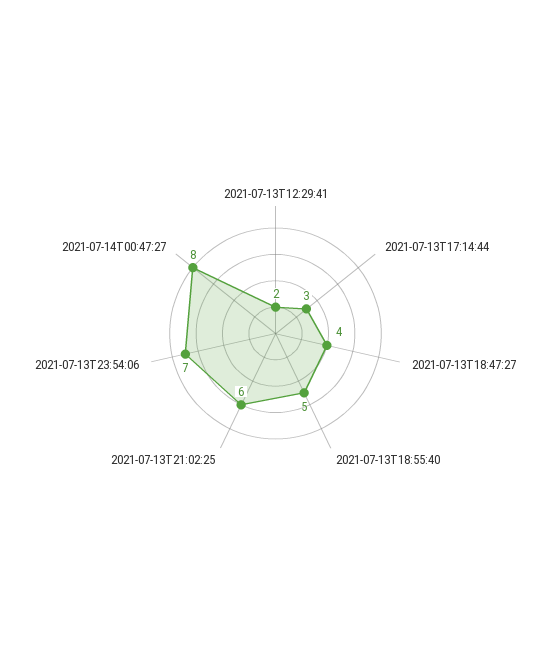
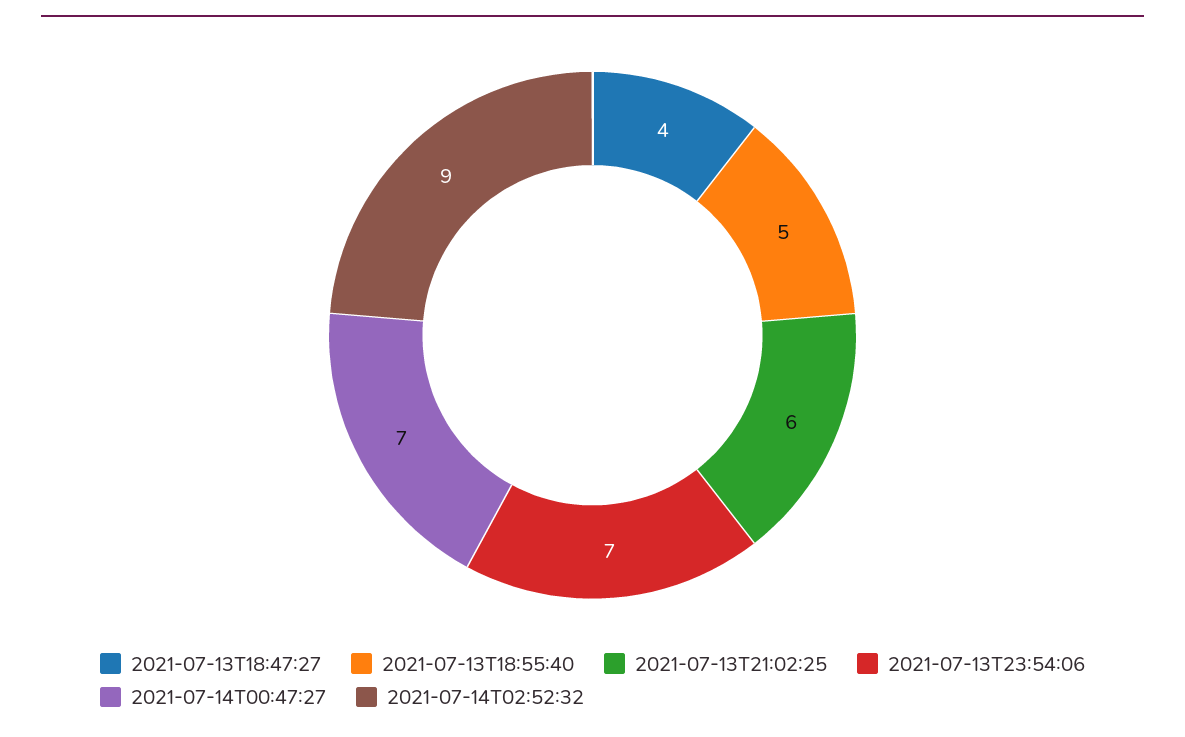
2021-07-13T12:29:41: 2 -> none
2021-07-13T17:14:44: 3 -> none
2021-07-14T00:47:27: 8 -> 7
2021-07-14T02:52:32: none -> 9

